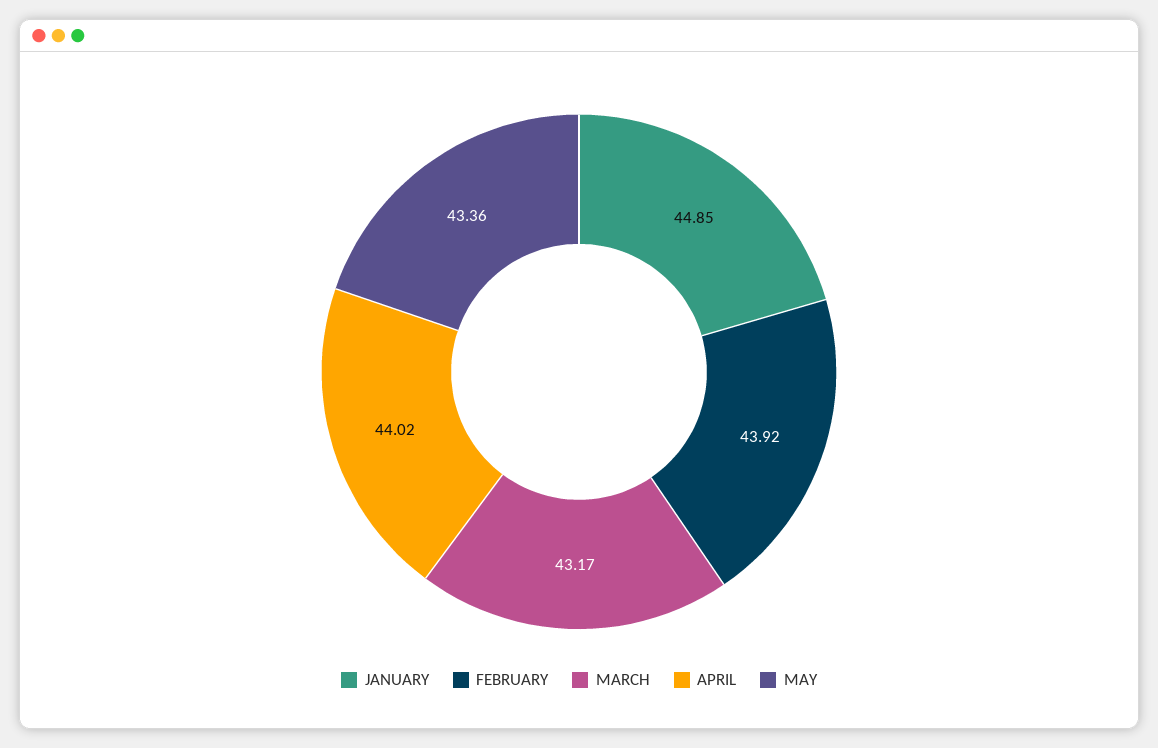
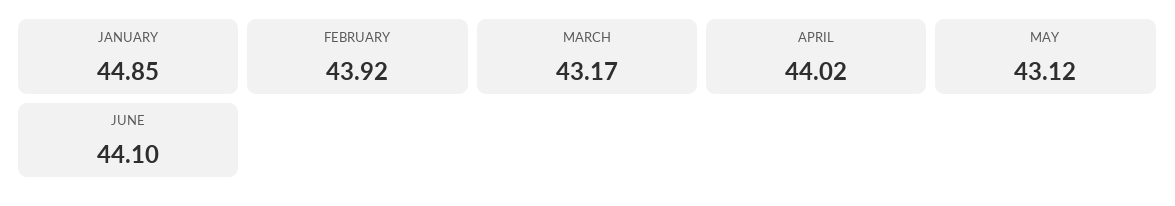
MAY: 43.36 -> 43.12
JUNE: none -> 44.1

